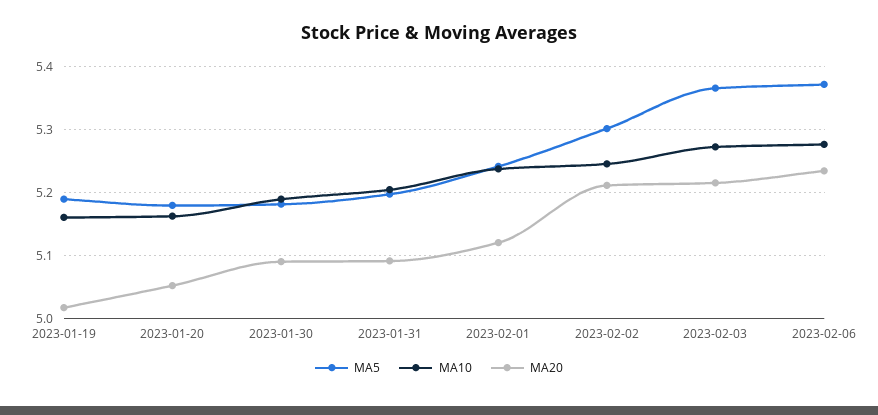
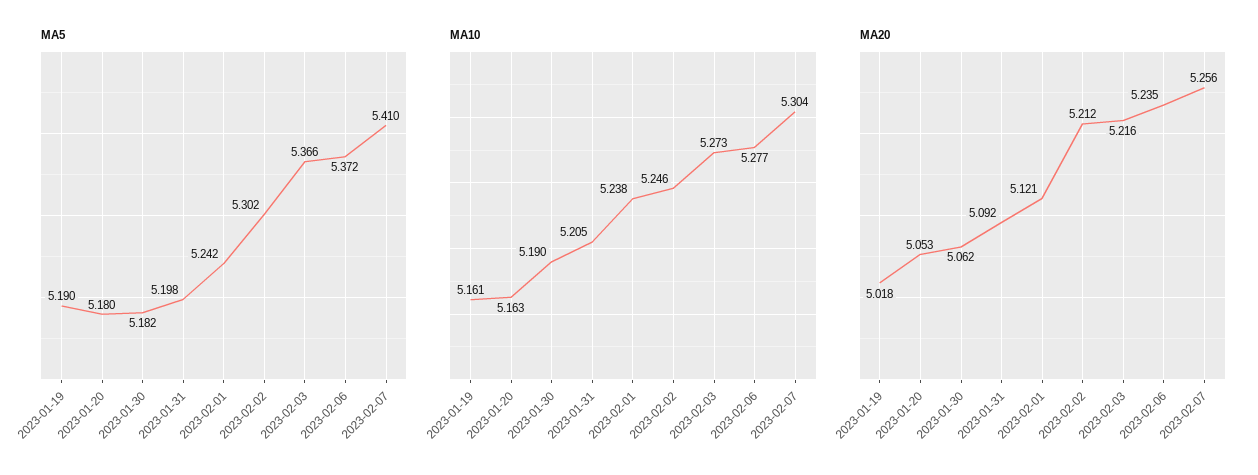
MA20, 2023-01-30: 5.09 -> 5.062
MA5, 2023-02-07: none -> 5.41
MA10, 2023-02-07: none -> 5.304
MA20, 2023-02-07: none -> 5.256

